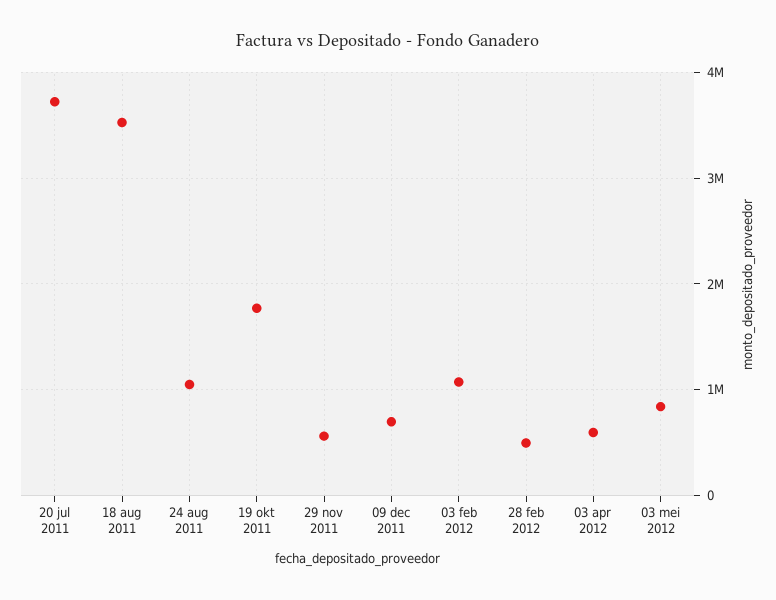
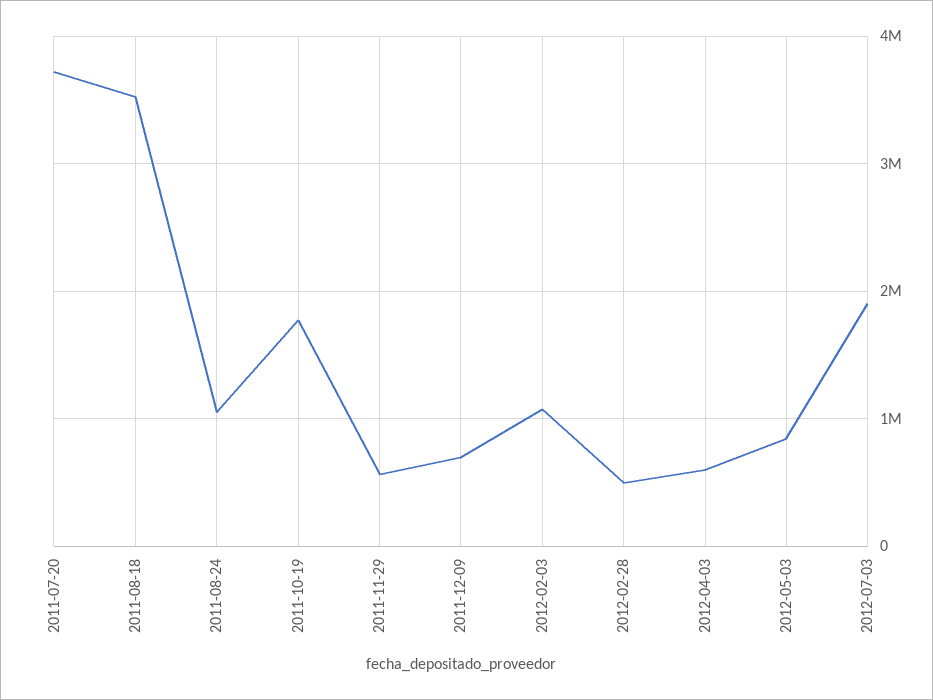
2012-07-03: none -> 1900000

